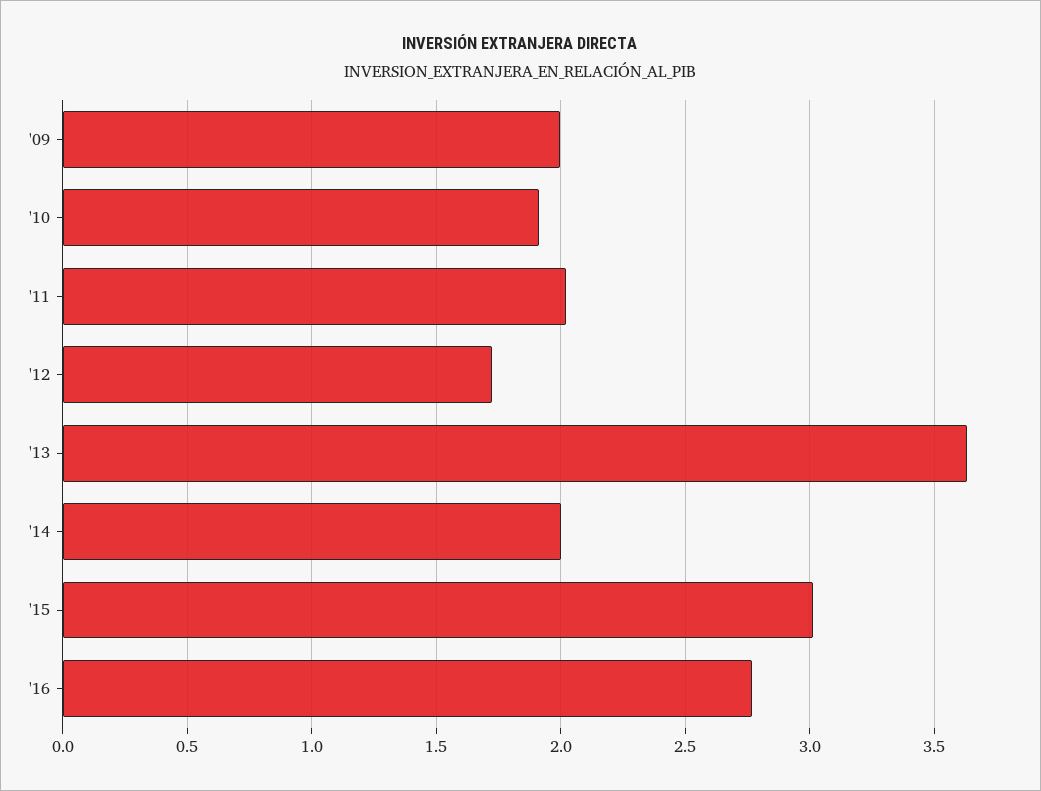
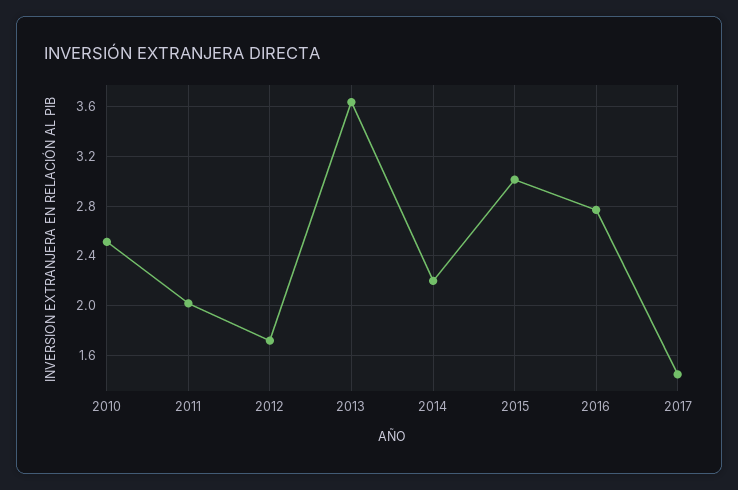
'09: 2 -> none
'10: 1.9 -> 2.5
'14: 2 -> 2.2
2017: none -> 1.45

